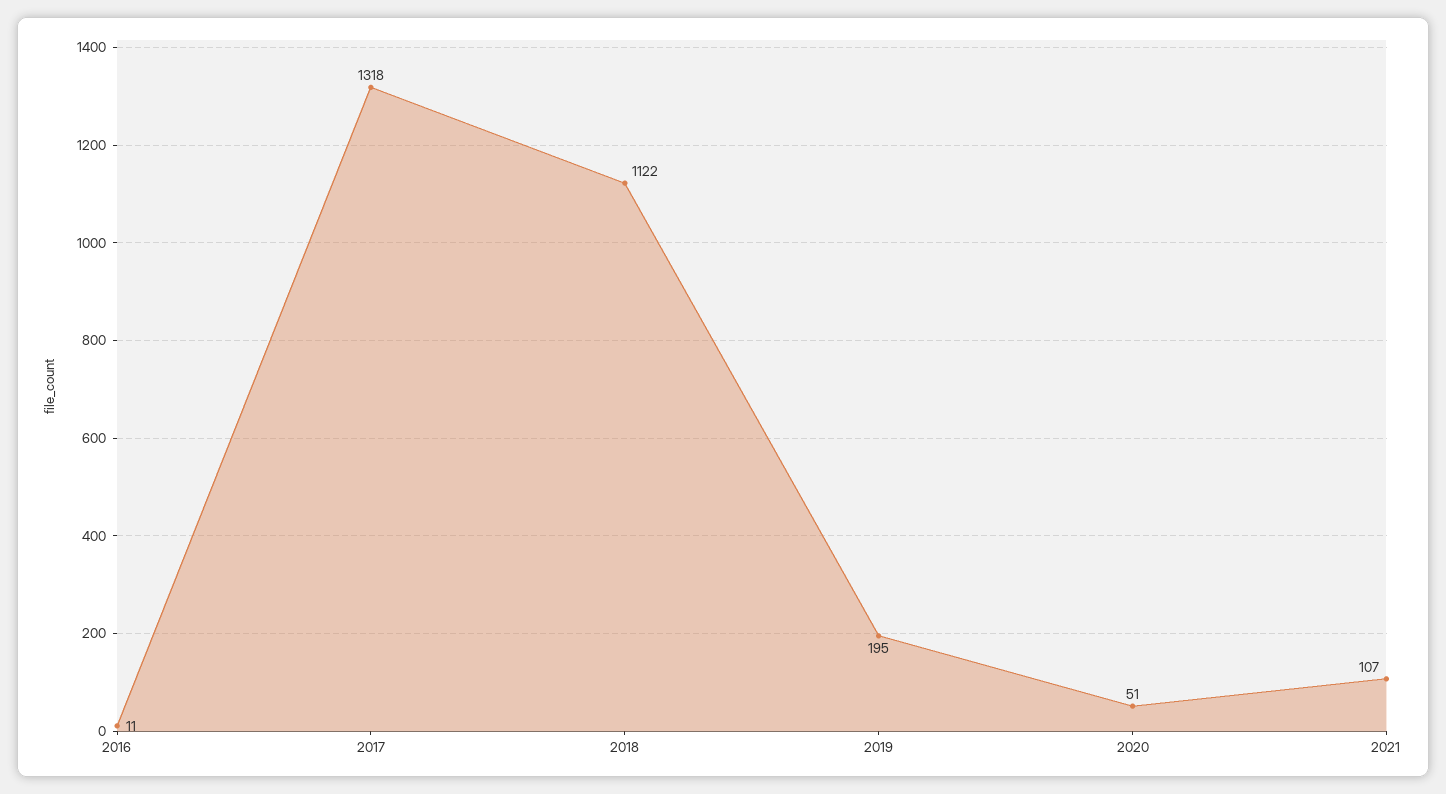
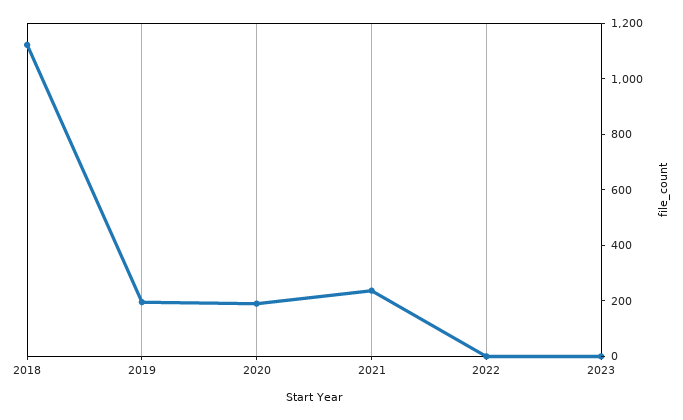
2016: 11 -> none
2017: 1318 -> none
2020: 51 -> 200
2021: 107 -> 250
2022: none -> 0
2023: none -> 0

